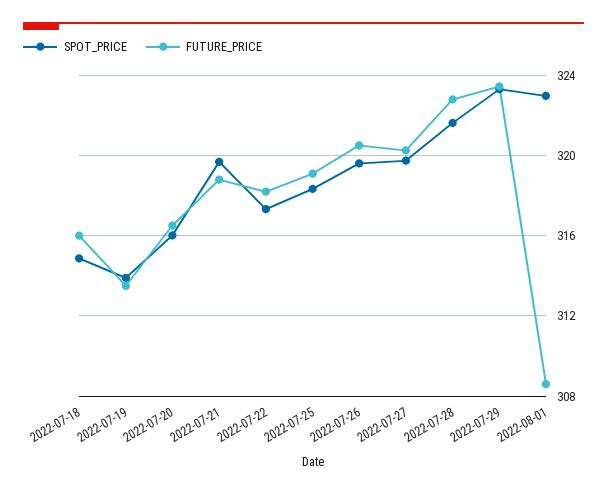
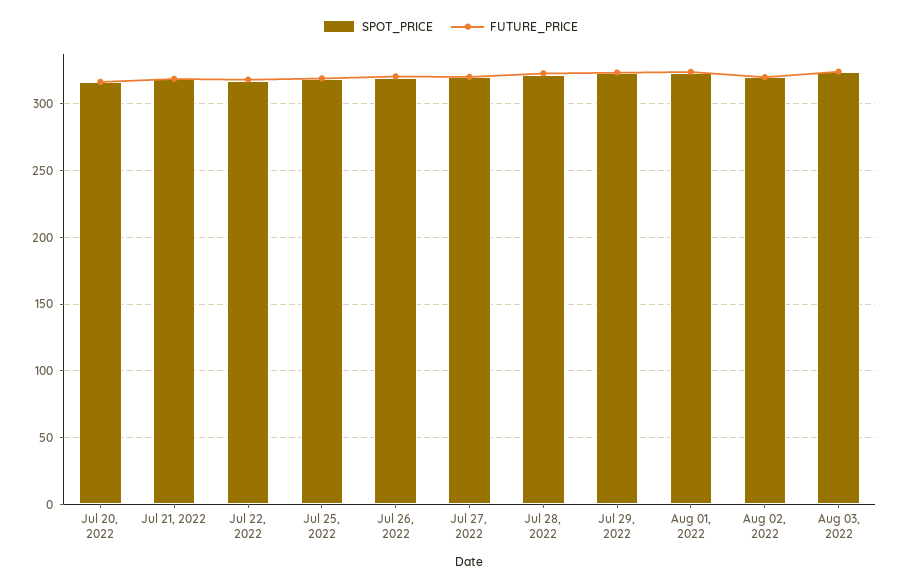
SPOT_PRICE, 2022-07-18: 315 -> none
FUTURE_PRICE, 2022-07-18: 316 -> none
SPOT_PRICE, 2022-07-19: 314 -> none
FUTURE_PRICE, 2022-07-19: 313.5 -> none
FUTURE_PRICE, 2022-08-01: 308.5 -> 325
SPOT_PRICE, Aug 02, 2022: none -> 320
FUTURE_PRICE, Aug 02, 2022: none -> 320
SPOT_PRICE, Aug 03, 2022: none -> 325
FUTURE_PRICE, Aug 03, 2022: none -> 325

